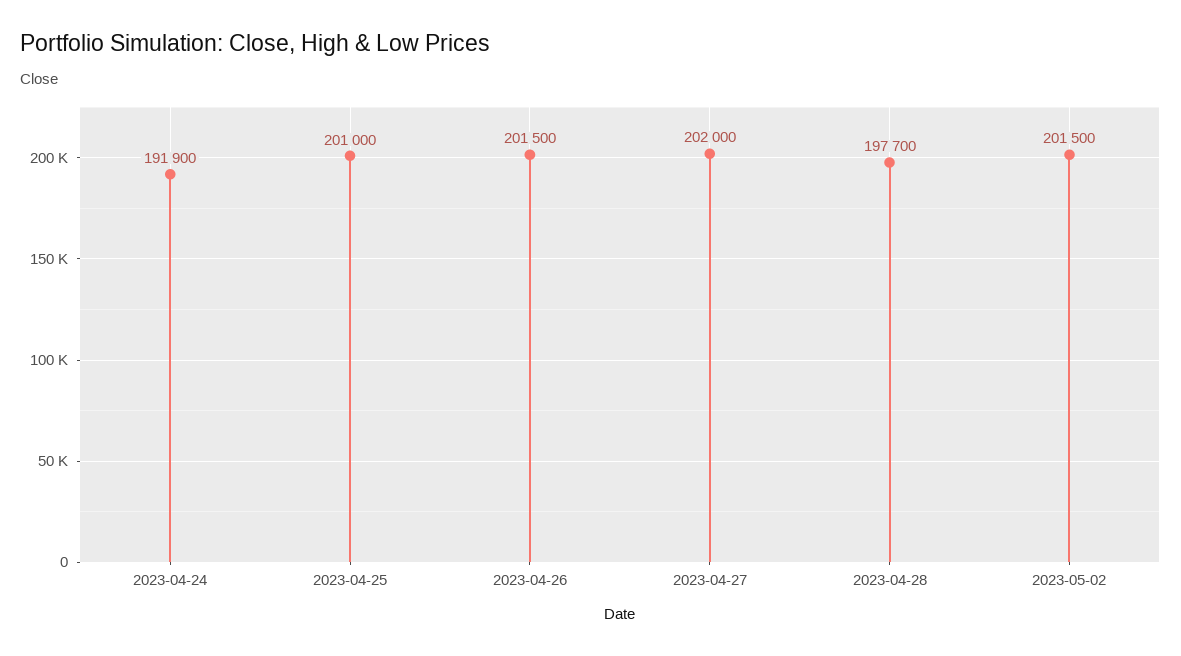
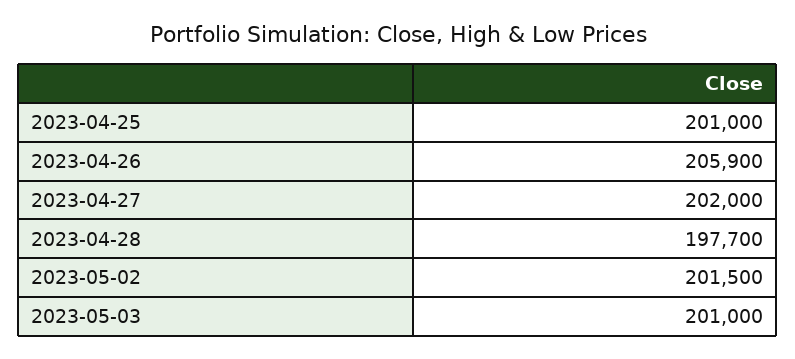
2023-04-24: 191900 -> none
2023-04-26: 201500 -> 205900
2023-05-03: none -> 201000

